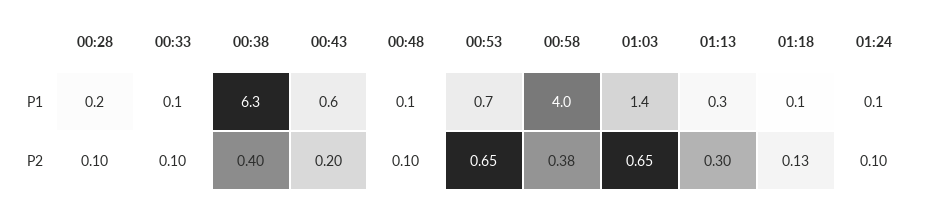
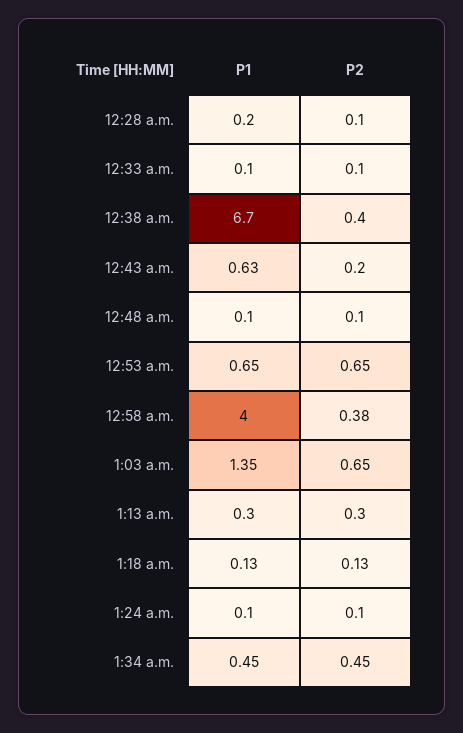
00:38, P1: 6.3 -> 6.7
1:34 a.m., P1: none -> 0.45
1:34 a.m., P2: none -> 0.45

